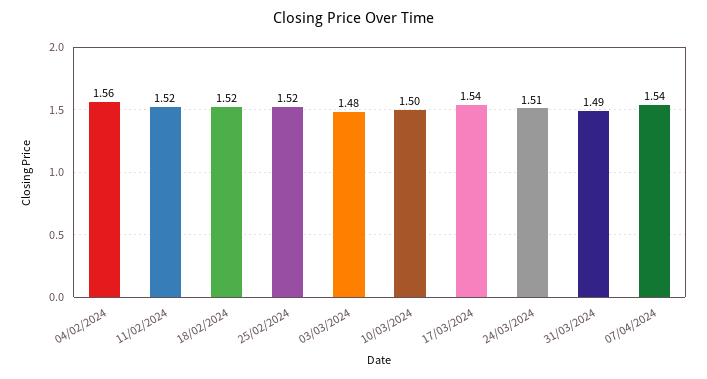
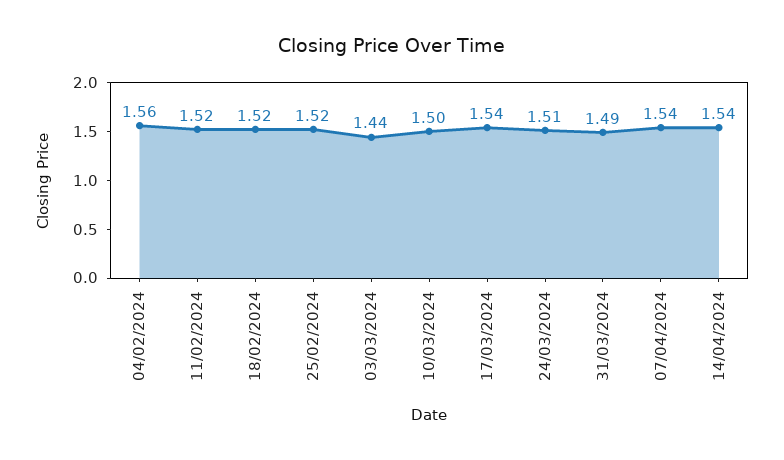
03/03/2024: 1.48 -> 1.44
14/04/2024: none -> 1.54

